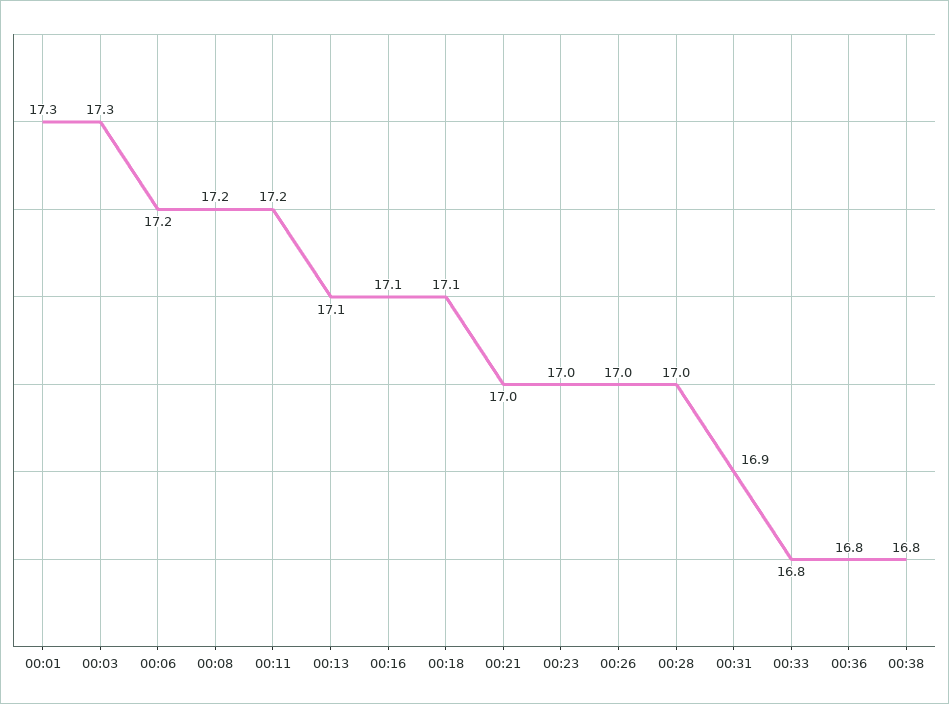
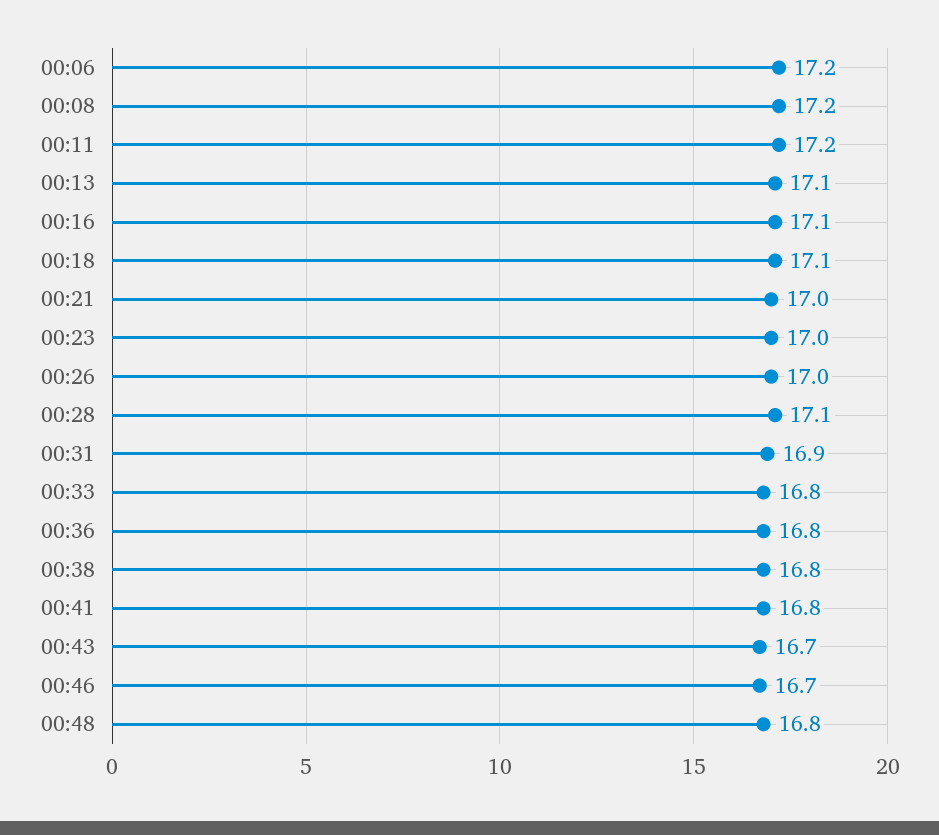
00:01: 17.3 -> none
00:03: 17.3 -> none
00:28: 17 -> 17.1
00:41: none -> 16.8
00:43: none -> 16.7
00:46: none -> 16.7
00:48: none -> 16.8

